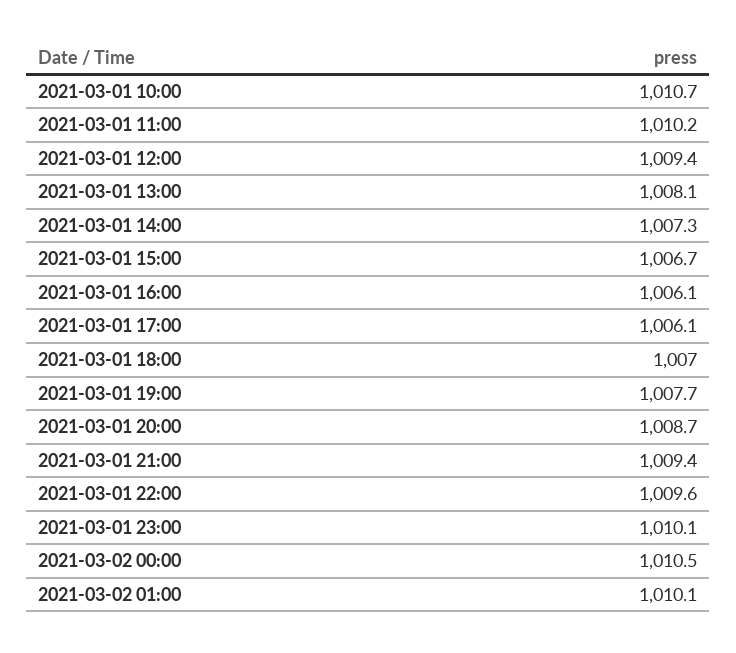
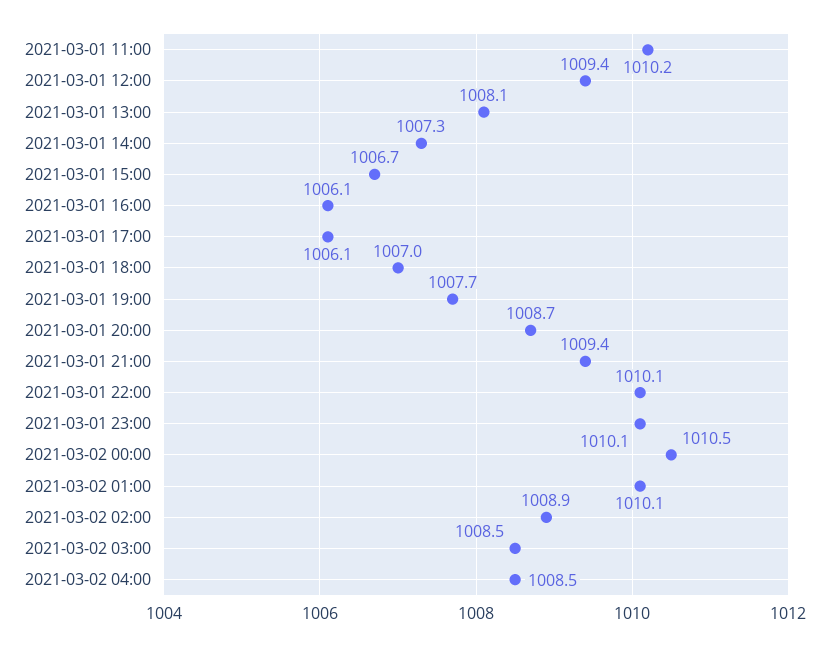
2021-03-01 10:00: 1010.7 -> none
2021-03-01 22:00: 1009.6 -> 1010.1
2021-03-02 02:00: none -> 1008.9
2021-03-02 03:00: none -> 1008.5
2021-03-02 04:00: none -> 1008.5

